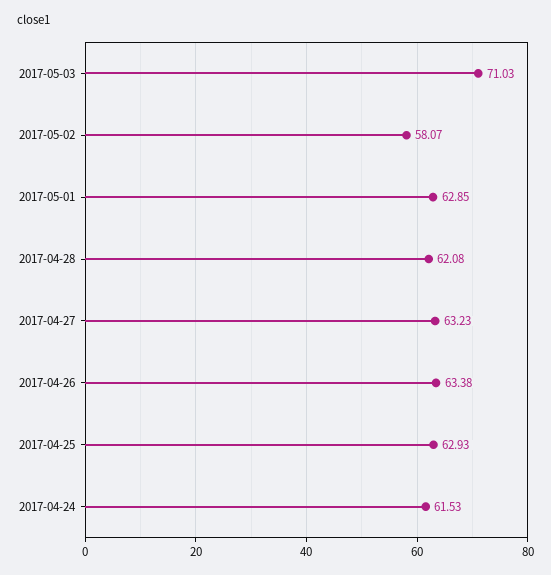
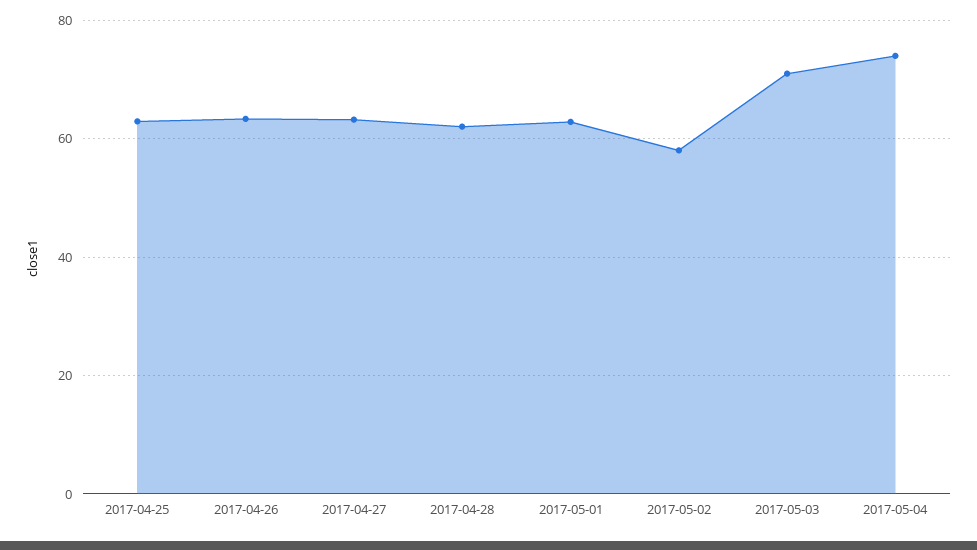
2017-04-24: 61.53 -> none
2017-05-04: none -> 74

